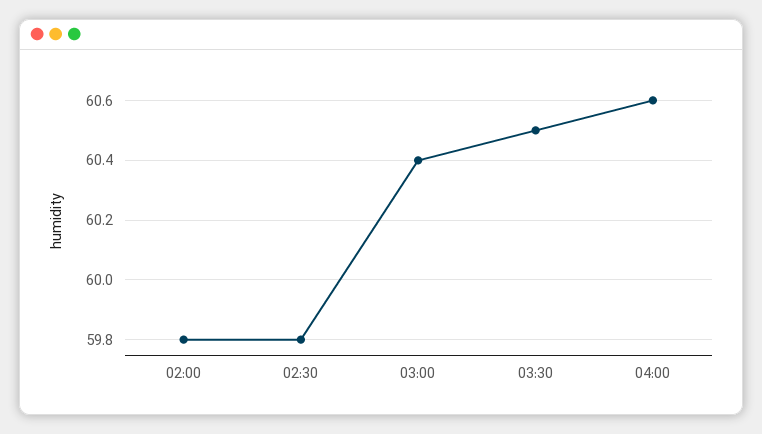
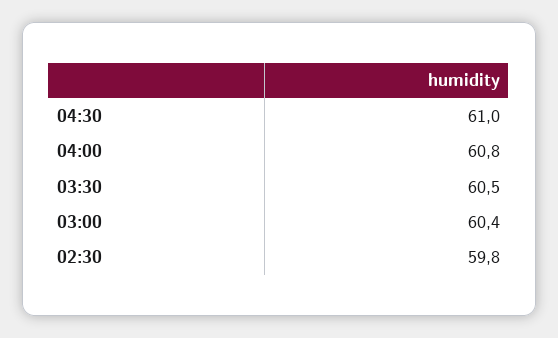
02:00: 59.8 -> none
04:00: 60.6 -> 60.8
04:30: none -> 61

